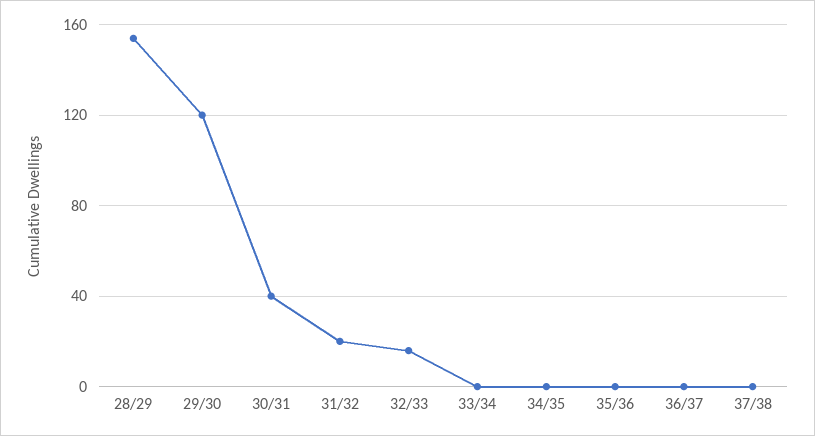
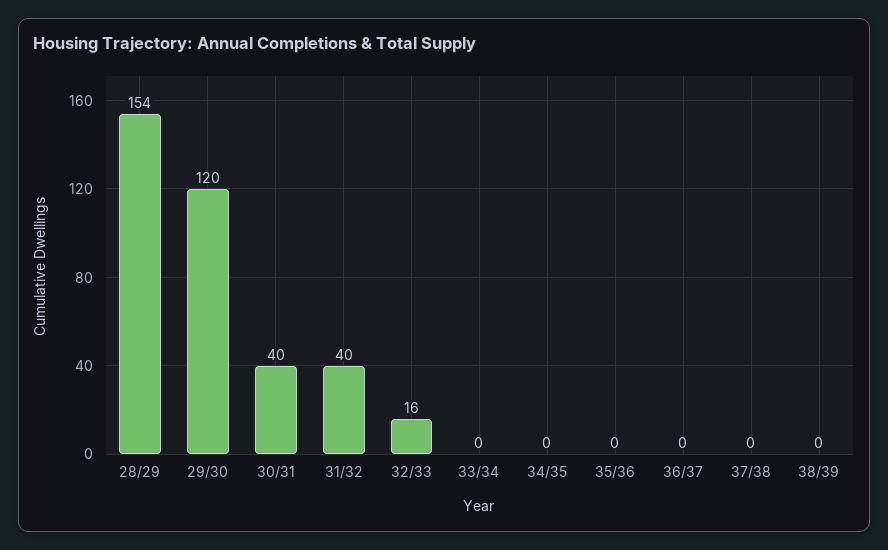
31/32: 20 -> 40
38/39: none -> 0

